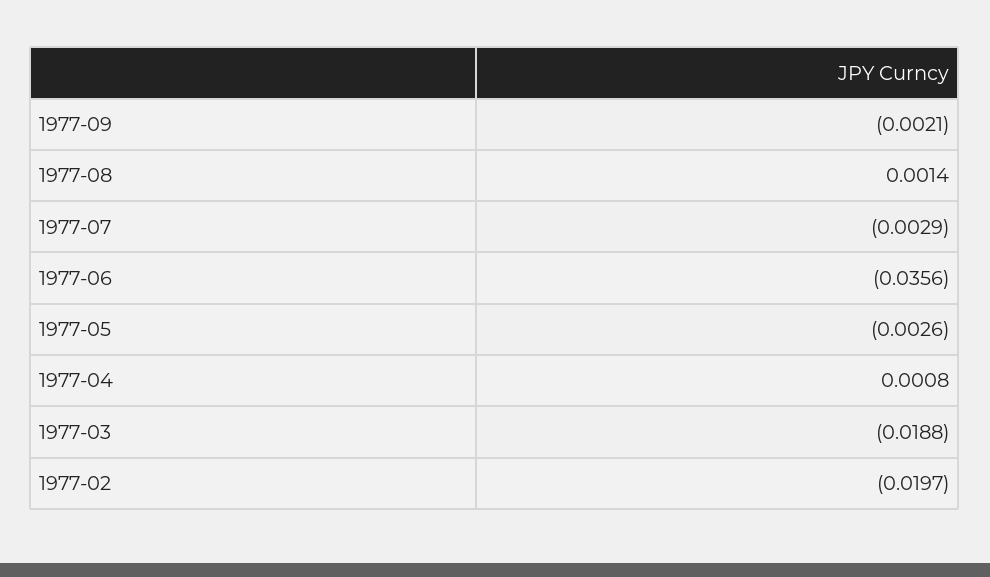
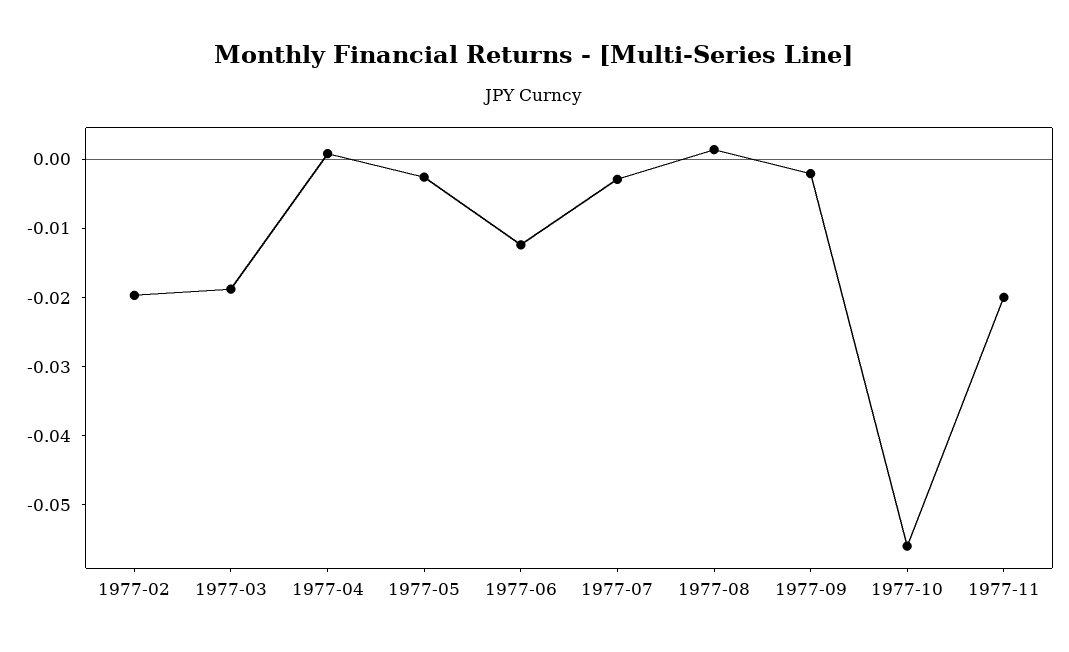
1977-06: -0.0356 -> -0.012
1977-10: none -> -0.056
1977-11: none -> -0.02

